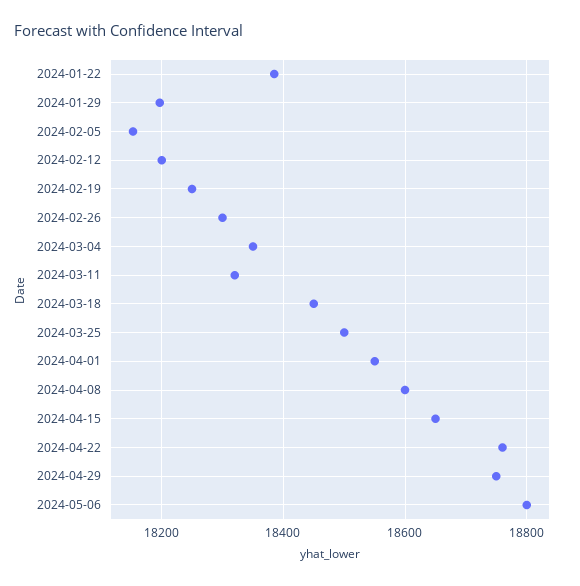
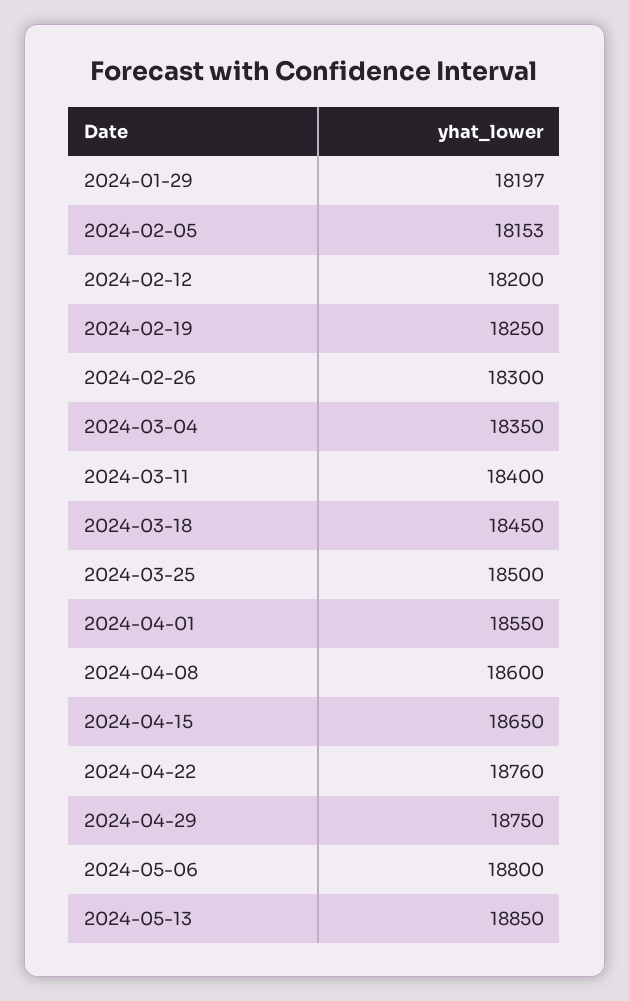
2024-01-22: 18380 -> none
2024-03-11: 18320 -> 18400
2024-05-13: none -> 18850

